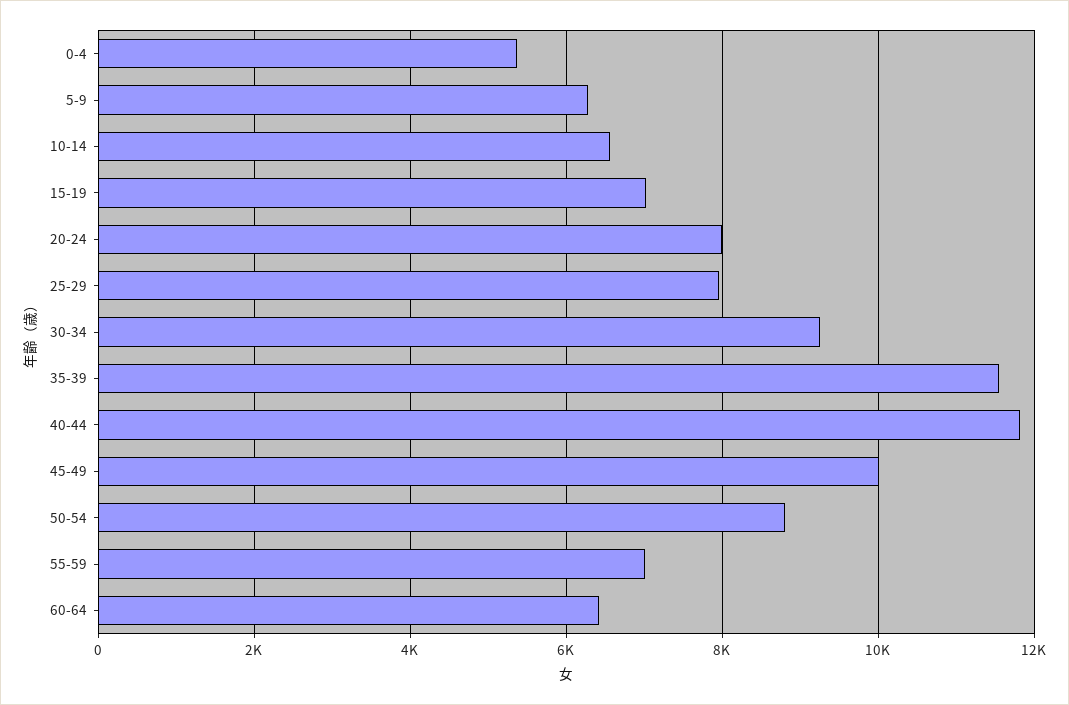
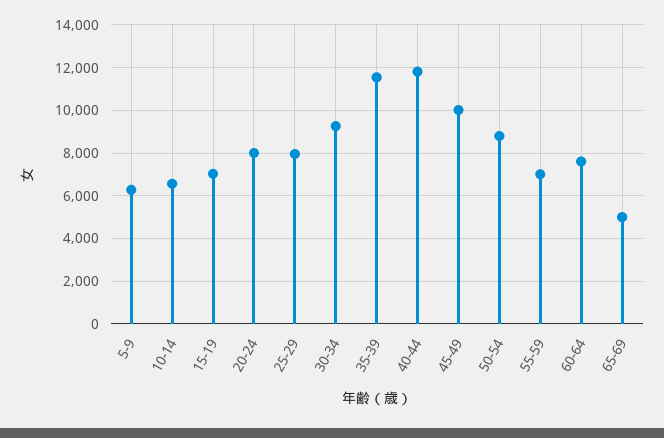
0-4: 5400 -> none
60-64: 6400 -> 7500
65-69: none -> 5000

